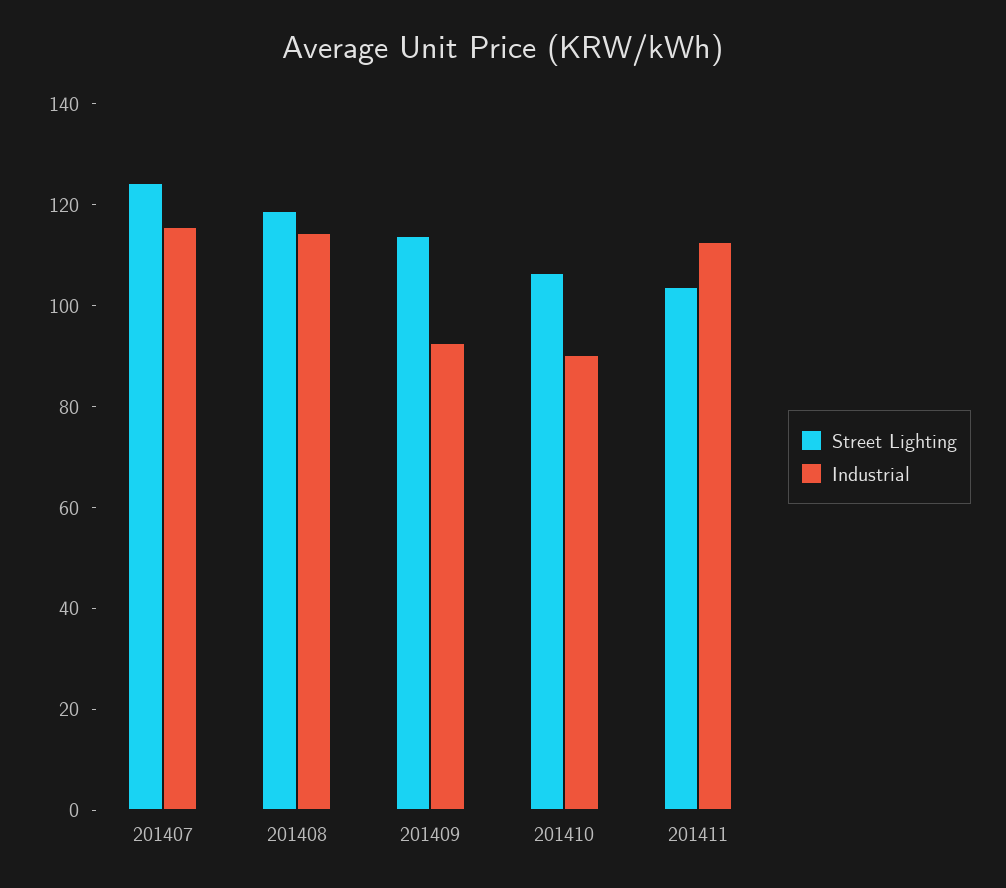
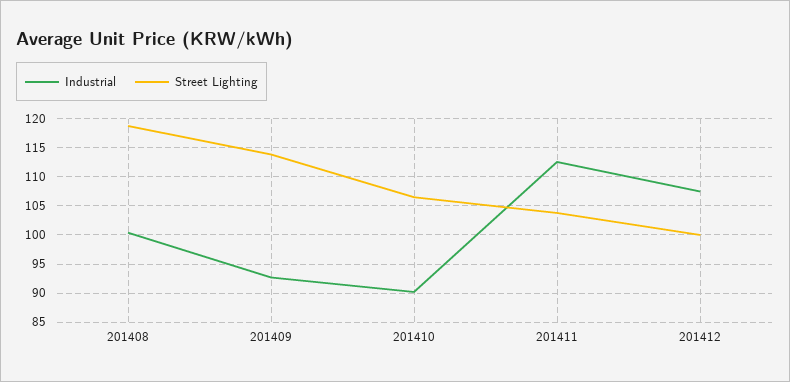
Street Lighting, 201407: 125 -> none
Industrial, 201407: 115 -> none
Industrial, 201408: 115 -> 100
Industrial, 201412: none -> 107.5
Street Lighting, 201412: none -> 100

